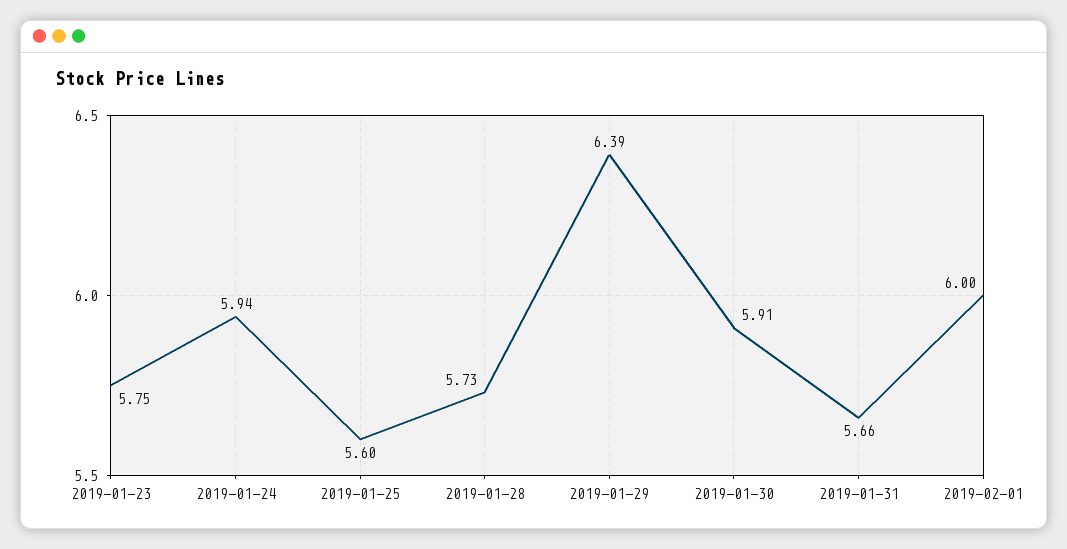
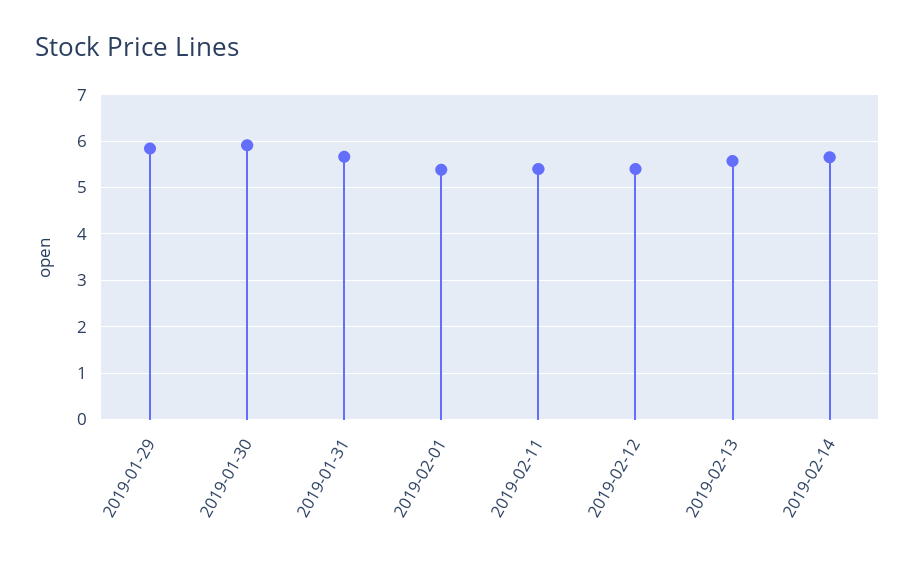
2019-01-23: 5.75 -> none
2019-01-24: 5.94 -> none
2019-01-25: 5.6 -> none
2019-01-28: 5.73 -> none
2019-01-29: 6.39 -> 5.8
2019-02-01: 6 -> 5.4
2019-02-11: none -> 5.4
2019-02-12: none -> 5.4
2019-02-13: none -> 5.6
2019-02-14: none -> 5.6

